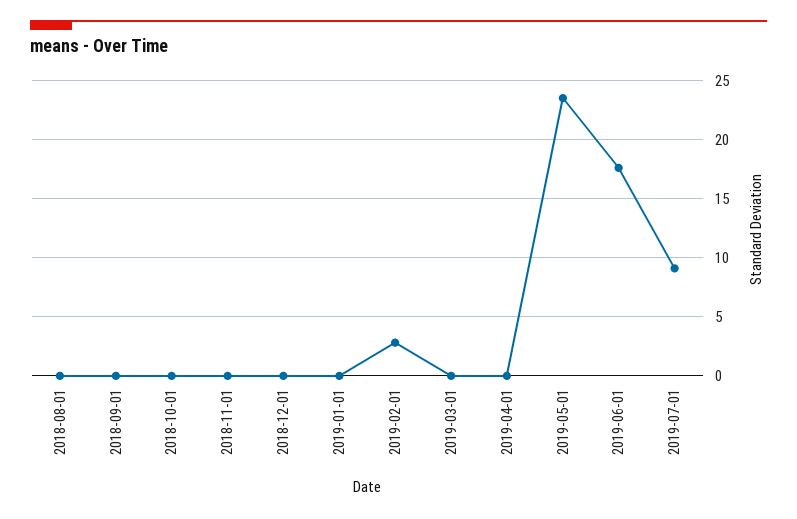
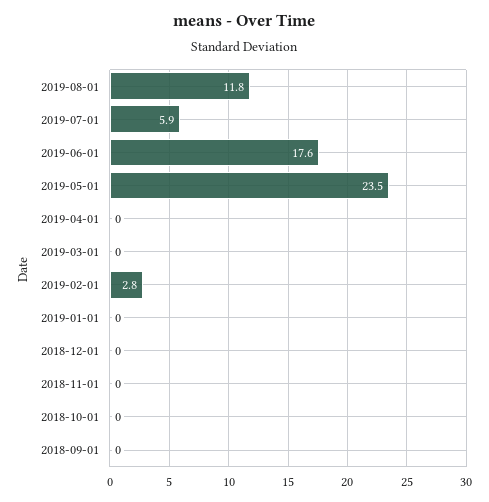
2018-08-01: 0 -> none
2019-07-01: 9 -> 5.9
2019-08-01: none -> 11.8

